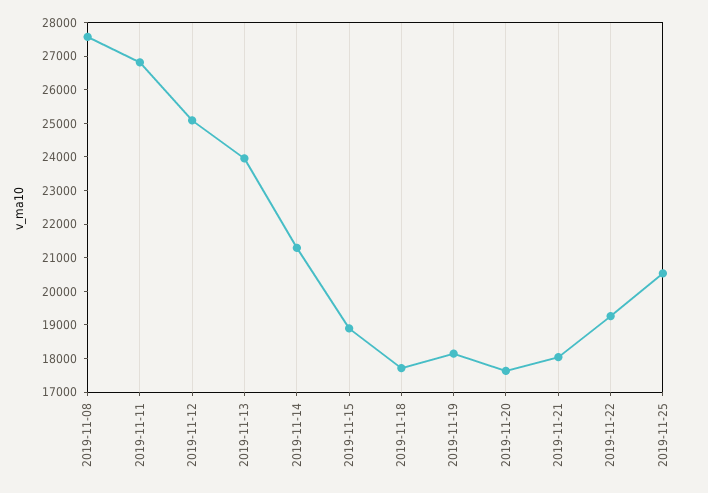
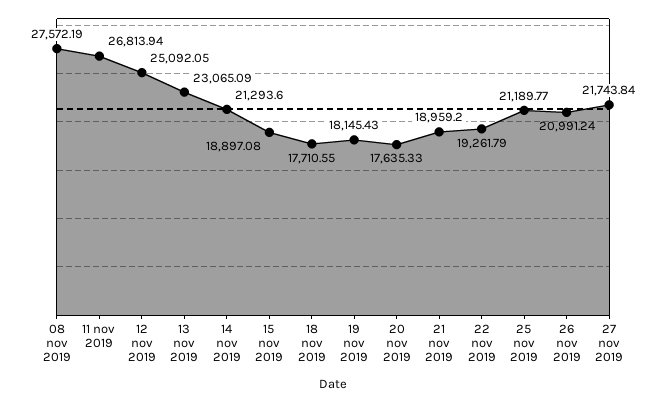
2019-11-13: 24000 -> 23065.09
2019-11-21: 18000 -> 18959.2
2019-11-25: 20500 -> 21189.77
26 nov 2019: none -> 20991.24
27 nov 2019: none -> 21743.84

